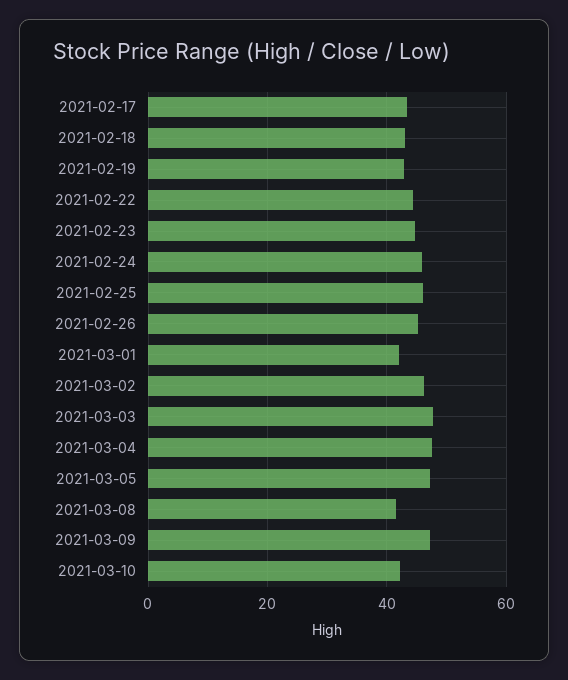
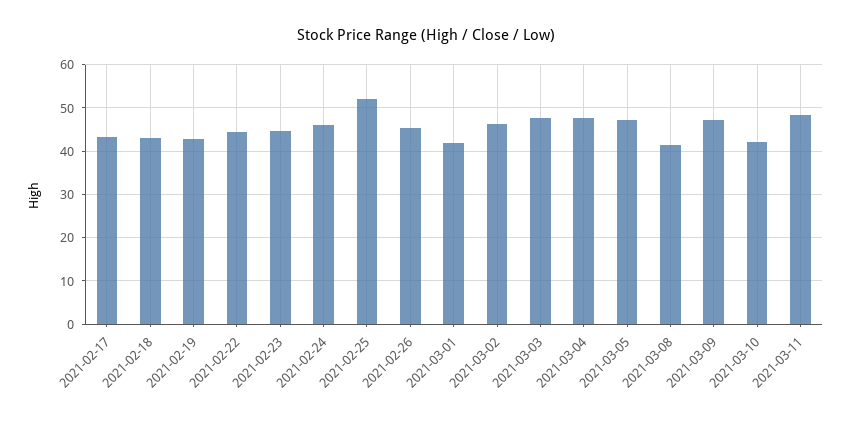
2021-02-25: 46 -> 52
2021-03-11: none -> 48

